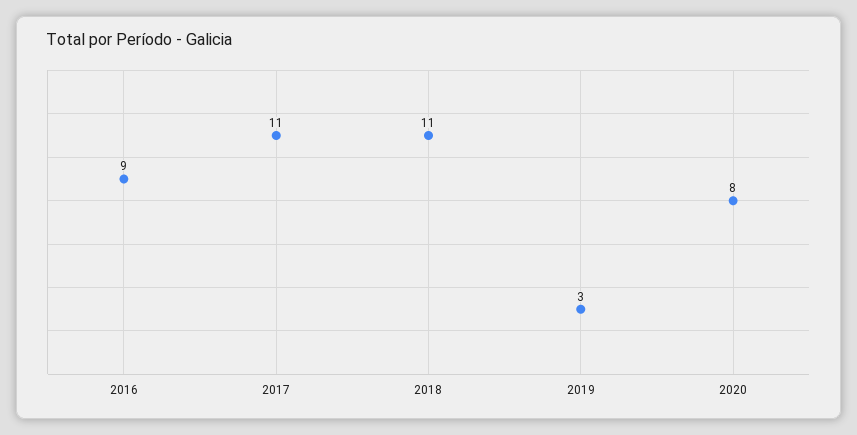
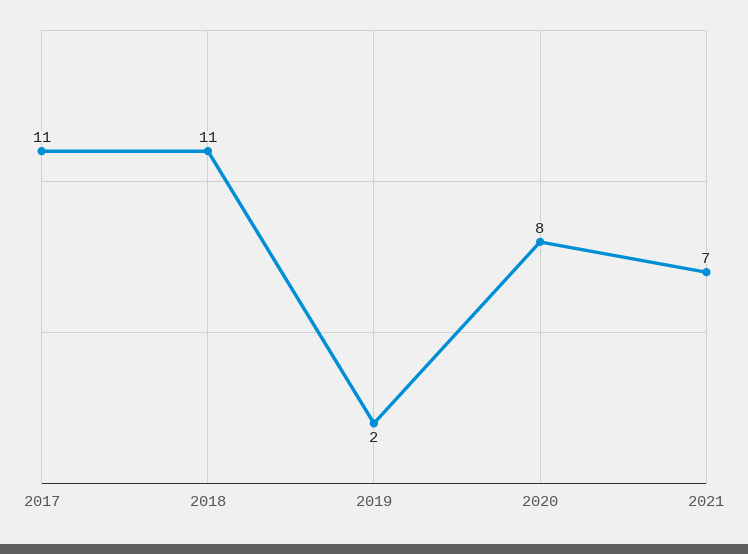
2016: 9 -> none
2019: 3 -> 2
2021: none -> 7

